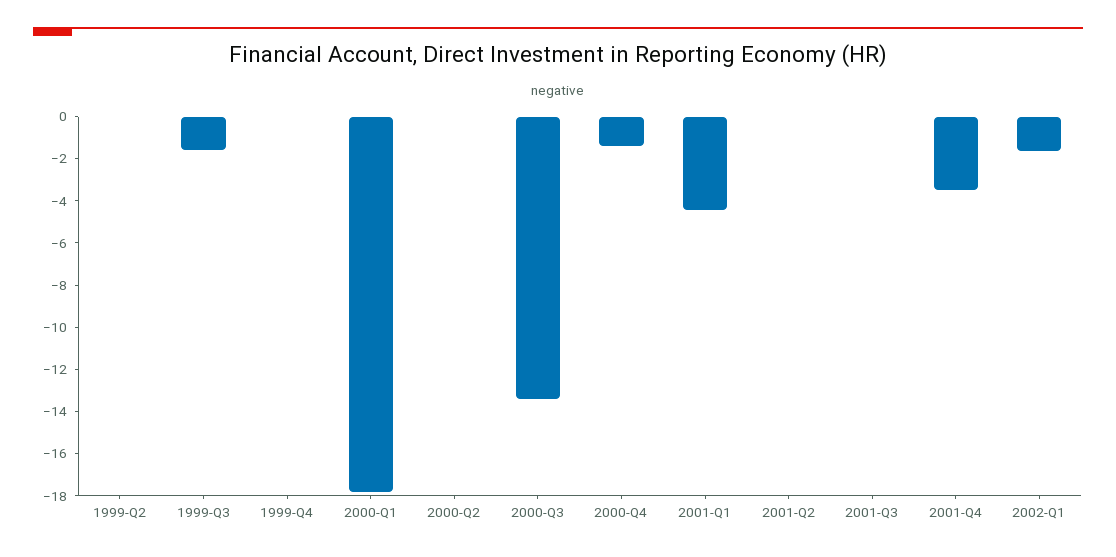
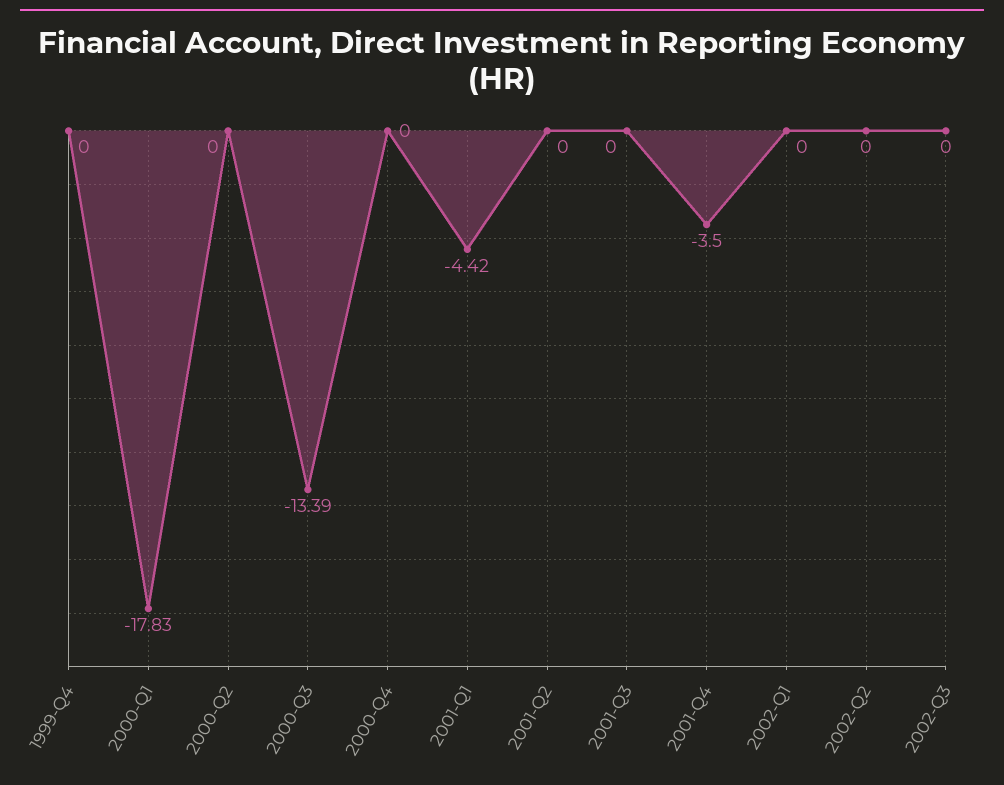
1999-Q2: 0 -> none
1999-Q3: -1.5 -> none
2000-Q4: -1.5 -> 0
2002-Q1: -1.5 -> 0
2002-Q2: none -> 0
2002-Q3: none -> 0

